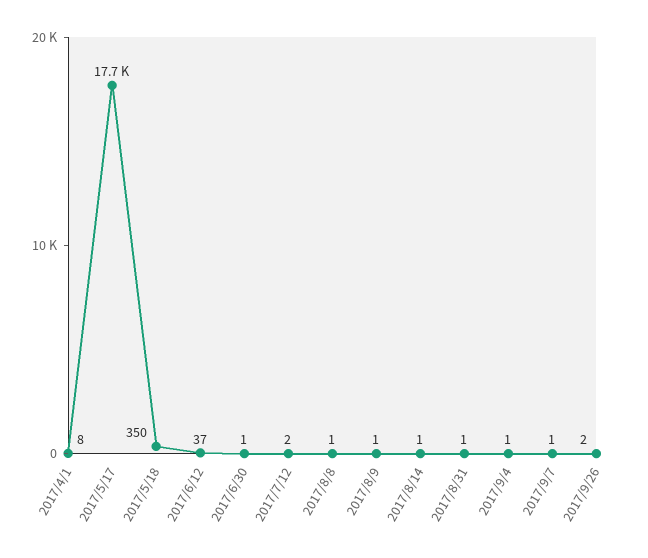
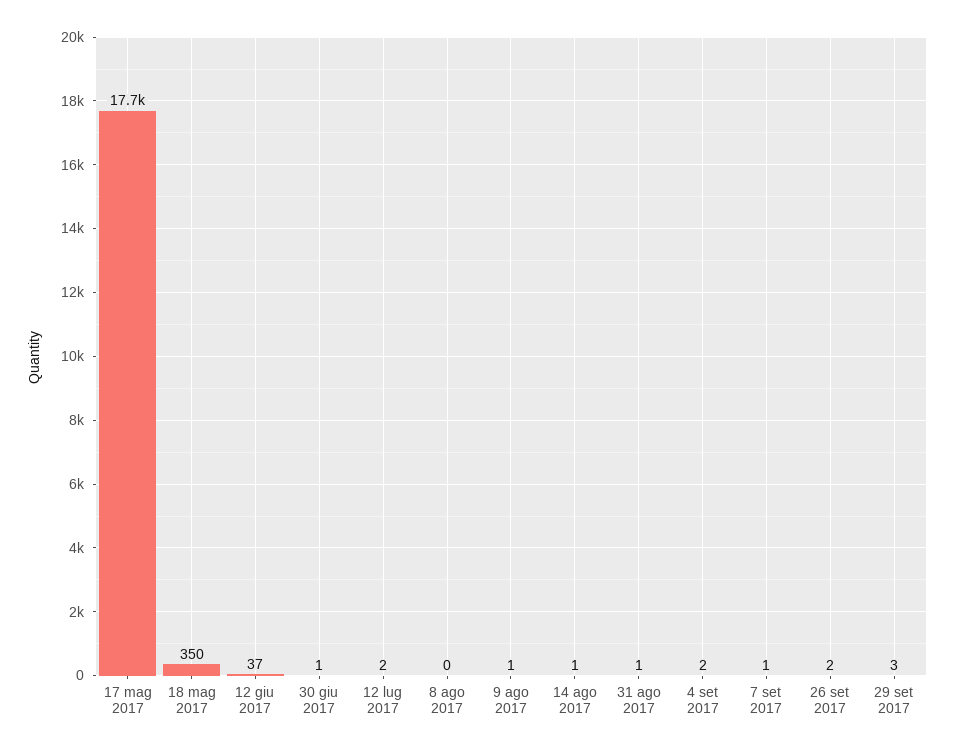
2017/4/1: 8 -> none
2017/8/8: 1 -> 0
2017/9/4: 1 -> 2
29 set 2017: none -> 3

